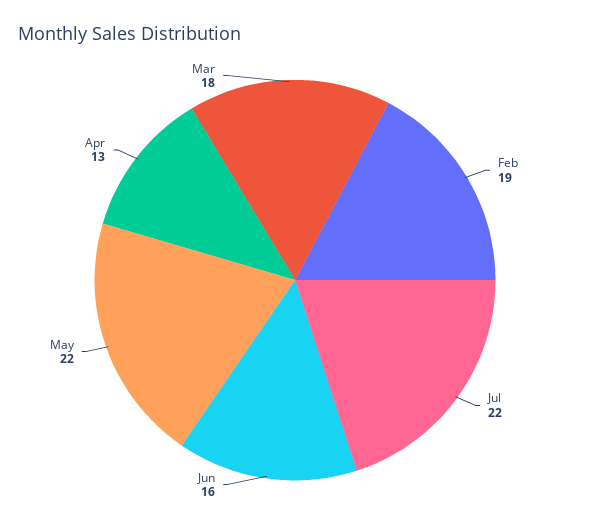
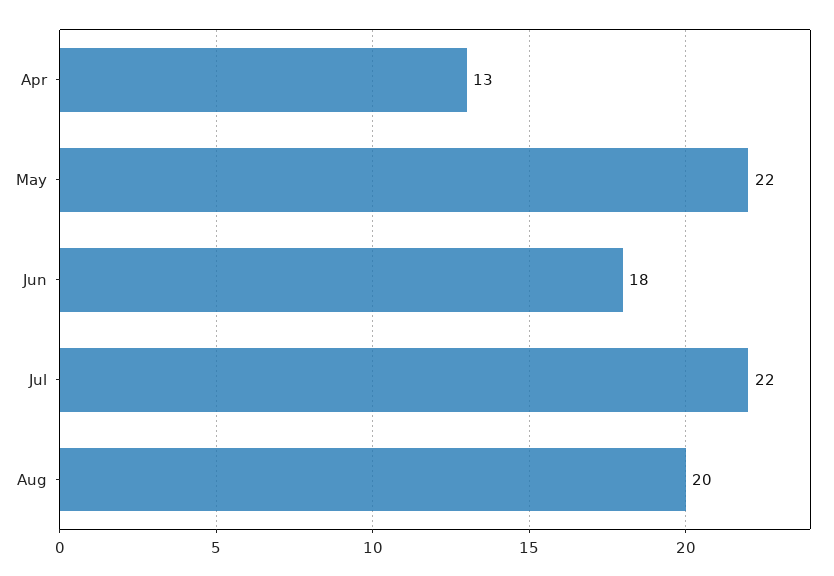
Feb: 19 -> none
Jun: 16 -> 18
Mar: 18 -> none
Aug: none -> 20

